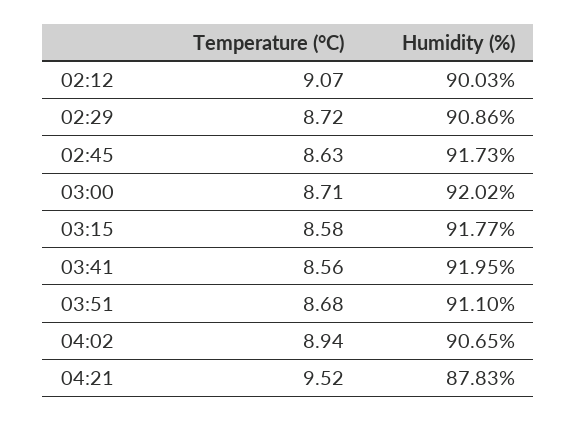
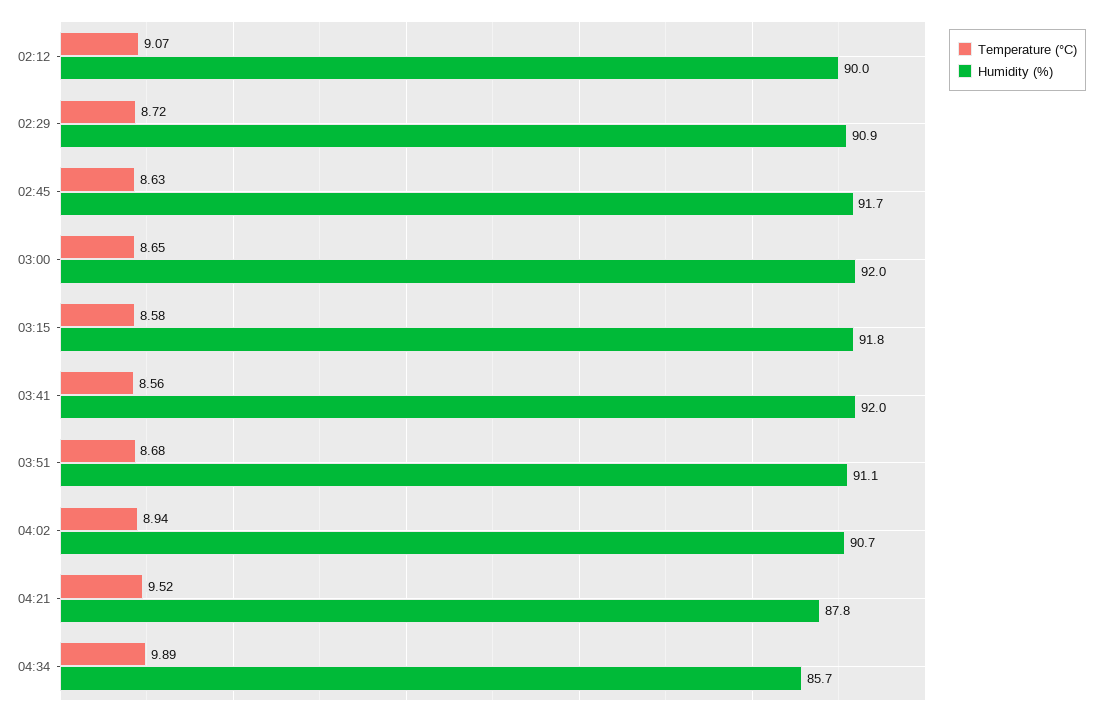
Temperature (°C), 03:00: 8.71 -> 8.65
Temperature (°C), 04:34: none -> 9.89
Humidity (%), 04:34: none -> 85.7

